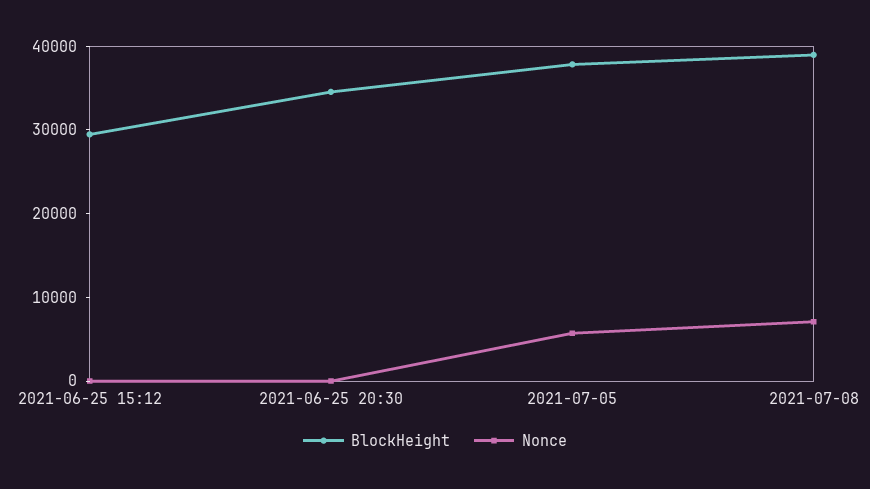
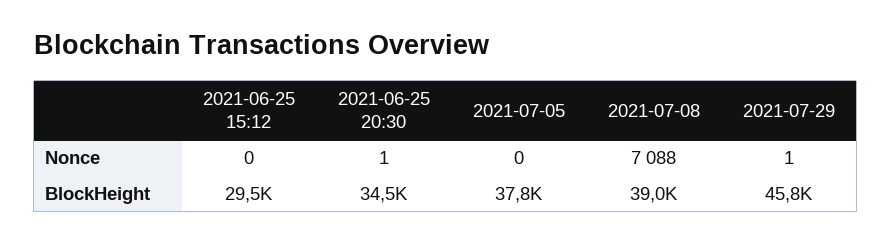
Nonce, 2021-07-05: 6000 -> 0
Nonce, 2021-07-29: none -> 1
BlockHeight, 2021-07-29: none -> 45800

